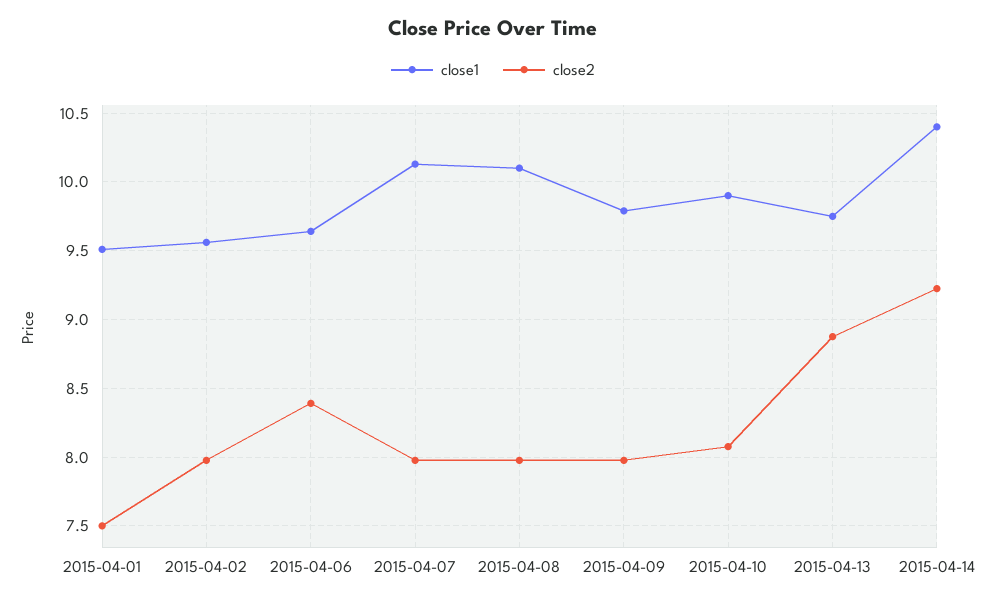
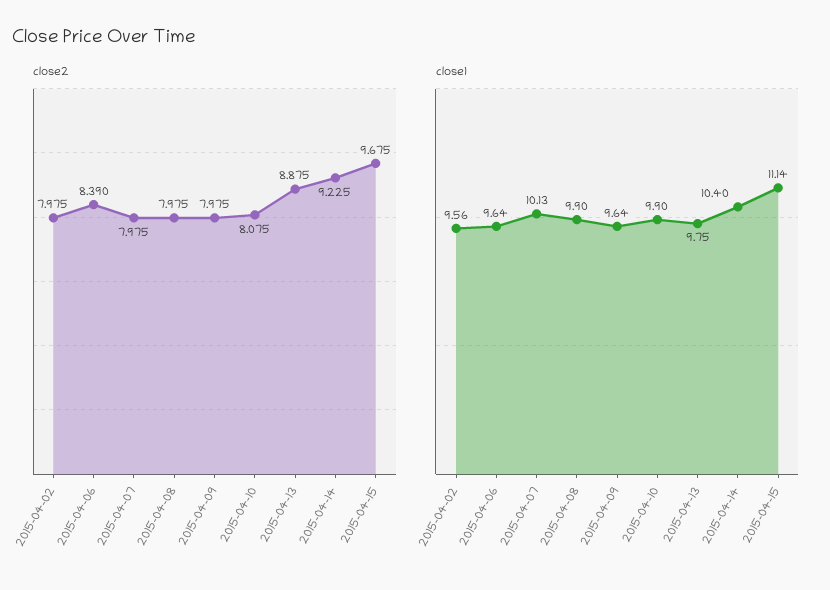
close1, 2015-04-01: 9.5 -> none
close2, 2015-04-01: 7.5 -> none
close1, 2015-04-08: 10.1 -> 9.9
close1, 2015-04-09: 9.8 -> 9.64
close2, 2015-04-15: none -> 9.675
close1, 2015-04-15: none -> 11.14

